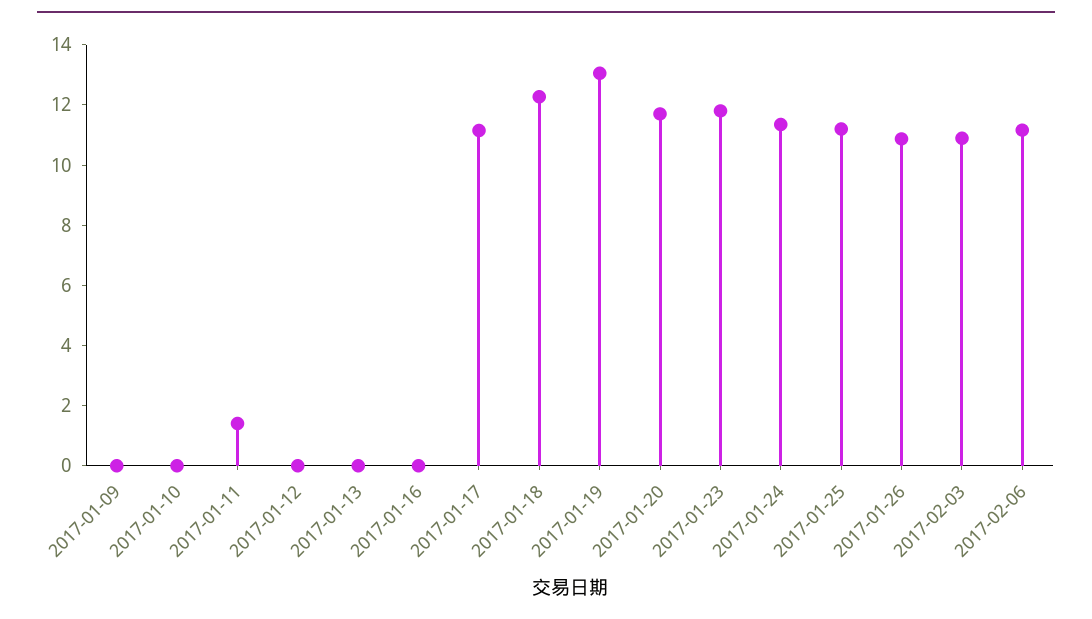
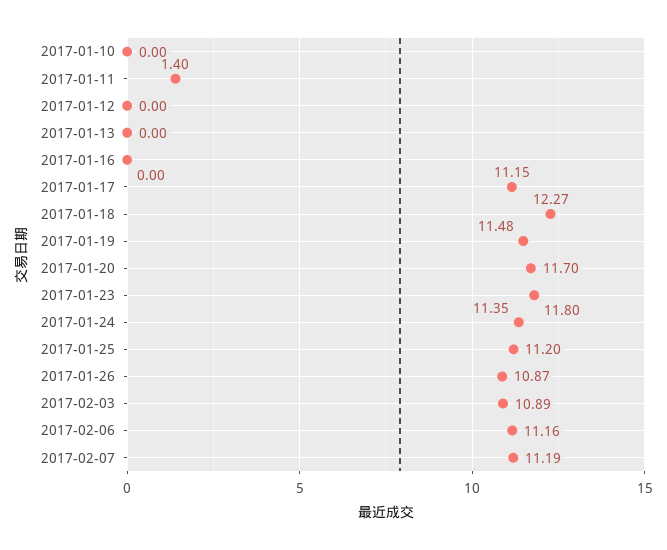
2017-01-09: 0 -> none
2017-01-19: 13 -> 11.48
2017-02-07: none -> 11.19

